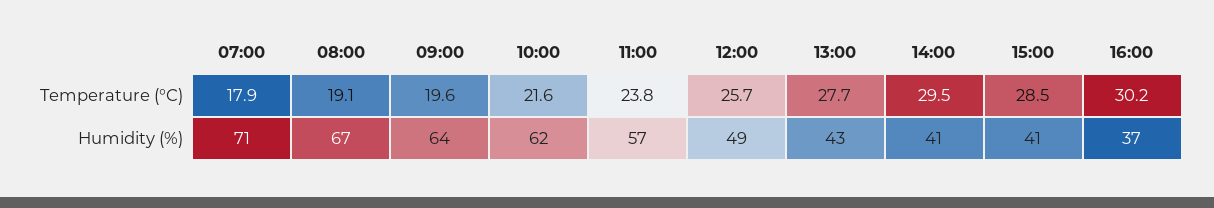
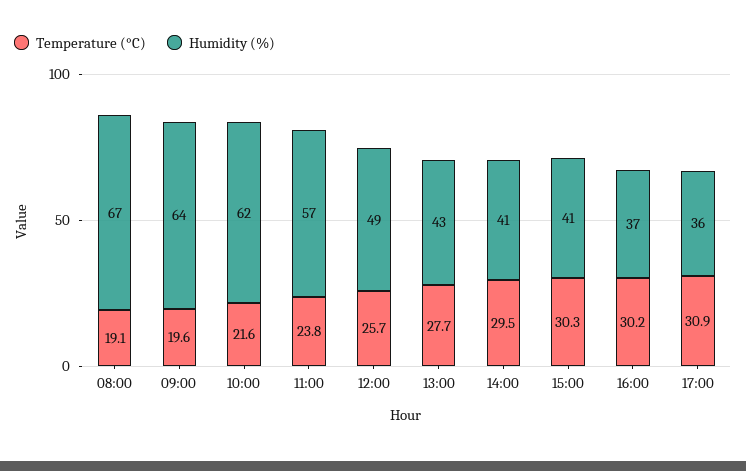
Temperature (°C), 07:00: 17.9 -> none
Temperature (°C), 15:00: 28.5 -> 30.3
Humidity (%), 07:00: 71 -> none
Temperature (°C), 17:00: none -> 30.9
Humidity (%), 17:00: none -> 36

